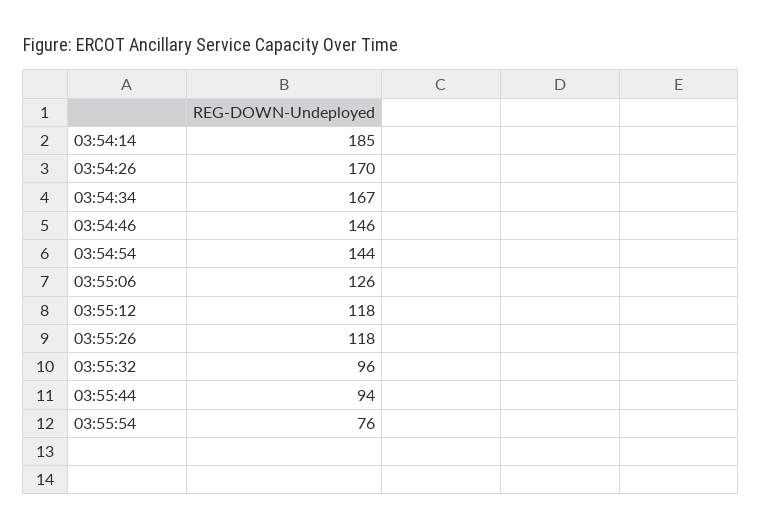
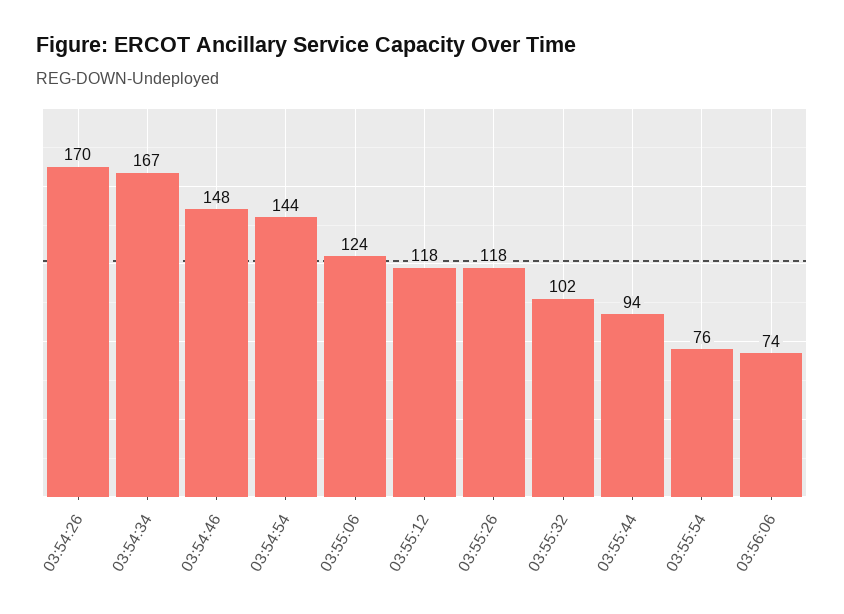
03:54:14: 185 -> none
03:54:46: 146 -> 148
03:55:06: 126 -> 124
03:55:32: 96 -> 102
03:56:06: none -> 74

